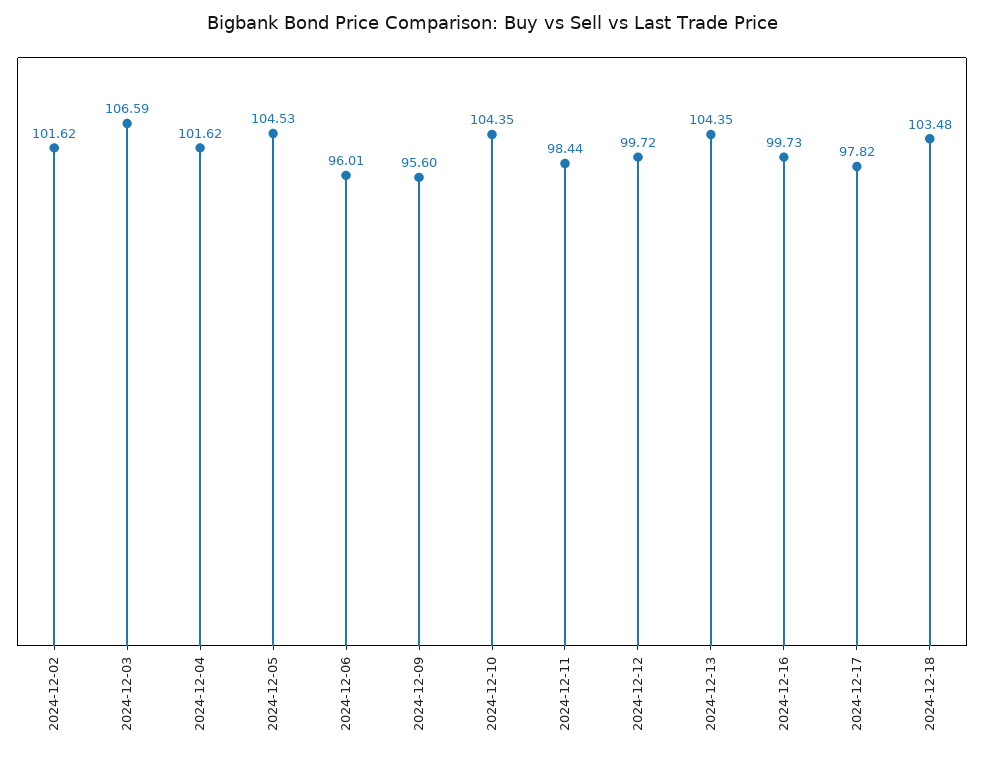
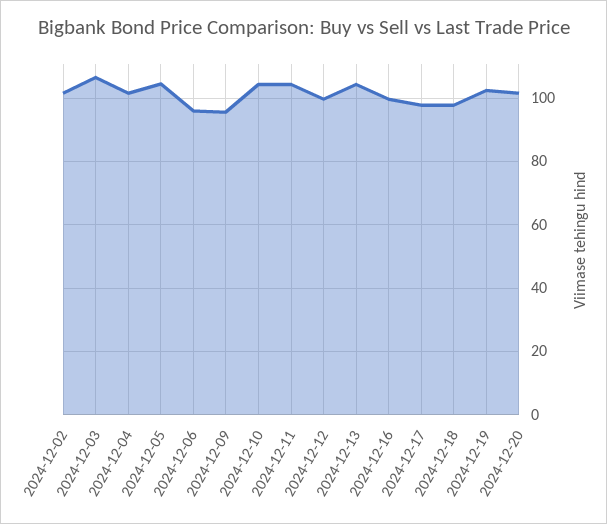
2024-12-11: 98.44 -> 104
2024-12-18: 103.48 -> 98
2024-12-19: none -> 102
2024-12-20: none -> 102

